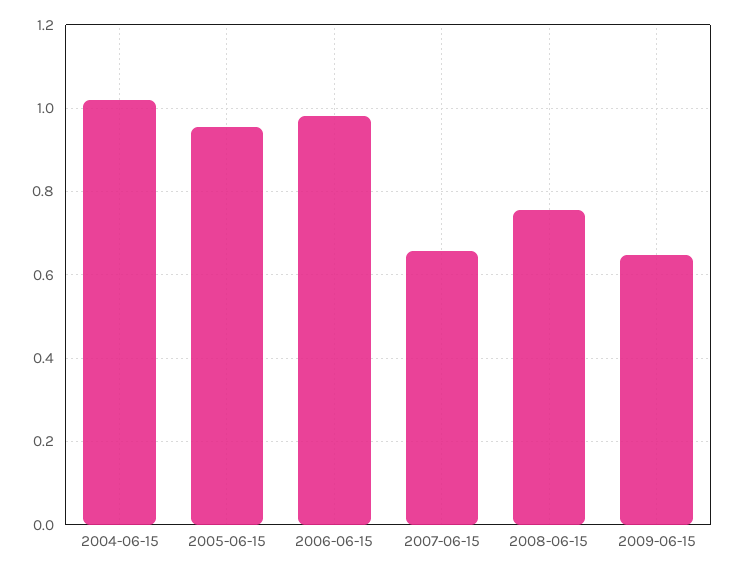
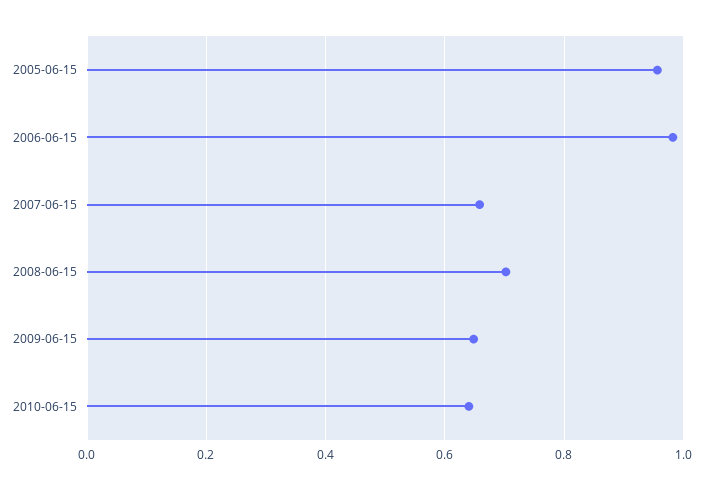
2004-06-15: 1.02 -> none
2008-06-15: 0.76 -> 0.7
2010-06-15: none -> 0.64

